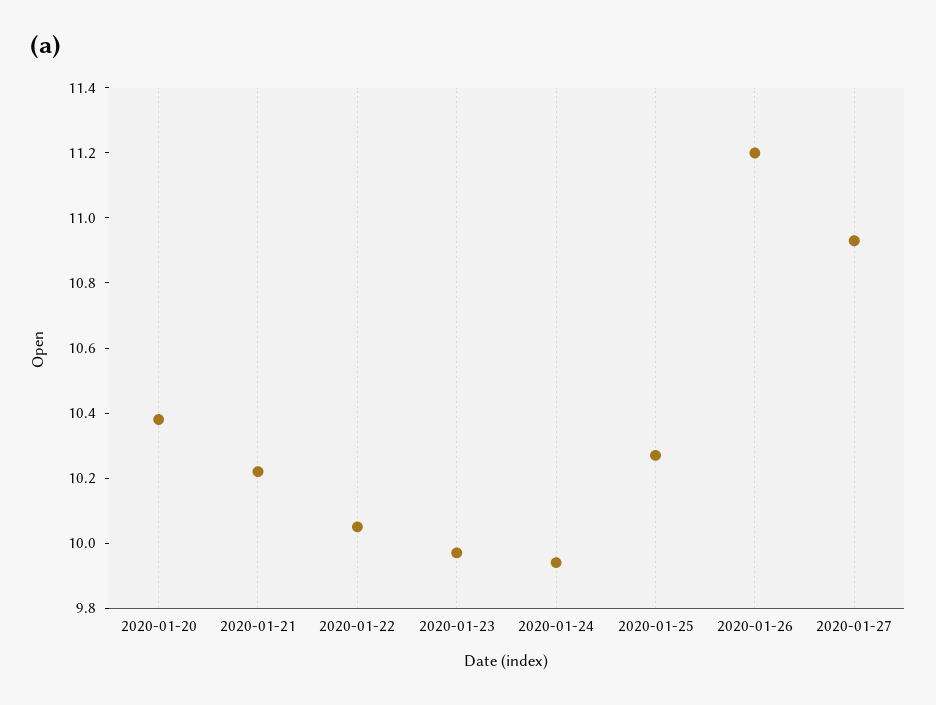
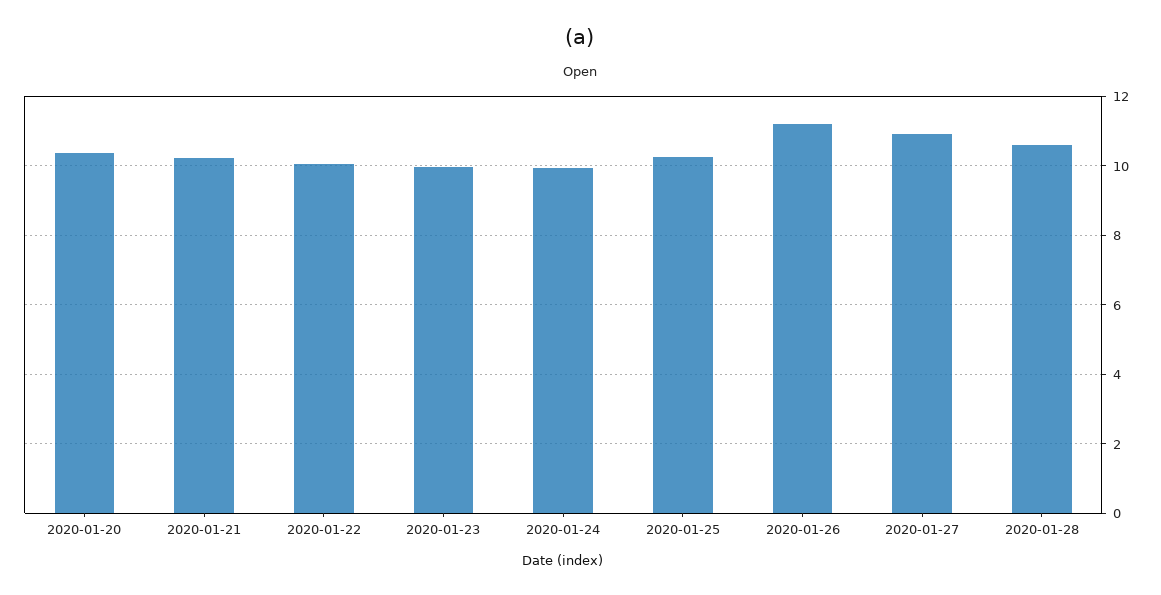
2020-01-28: none -> 10.6

